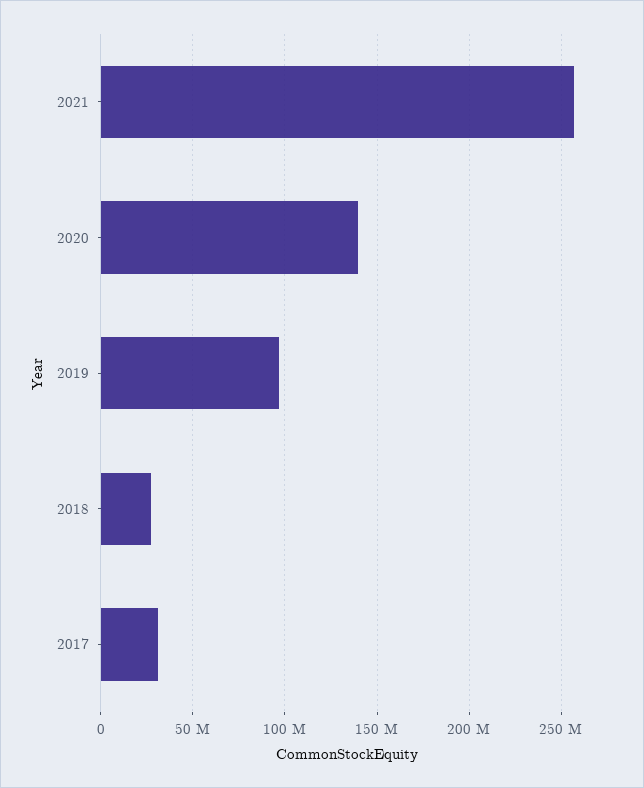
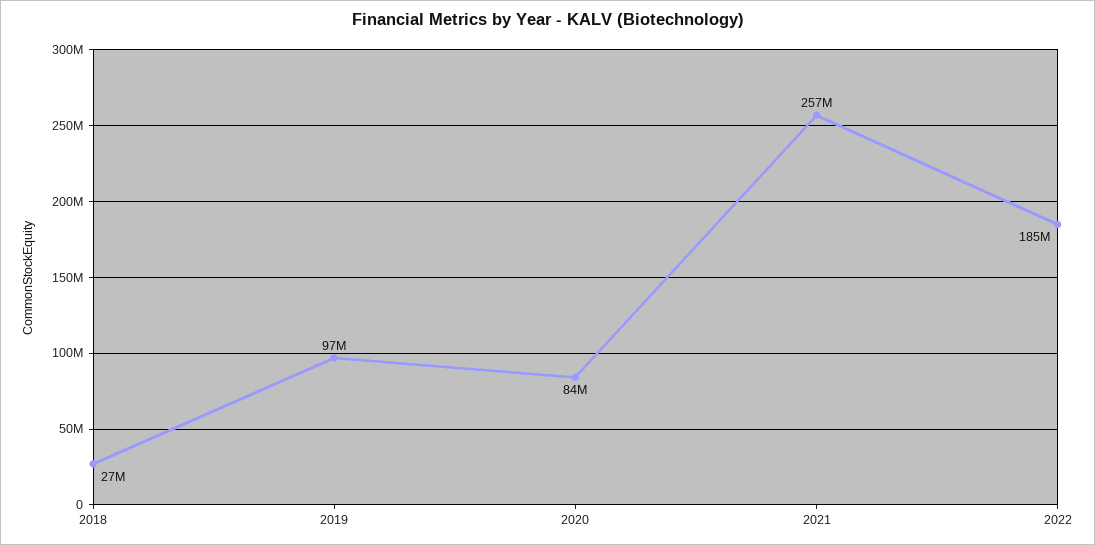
2020: 140000000 -> 84000000
2017: 30000000 -> none
2022: none -> 185000000

